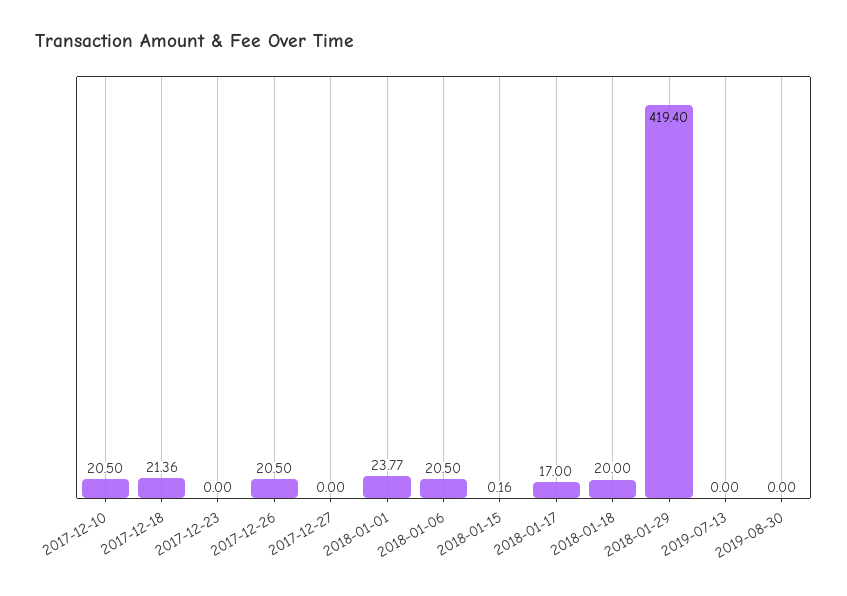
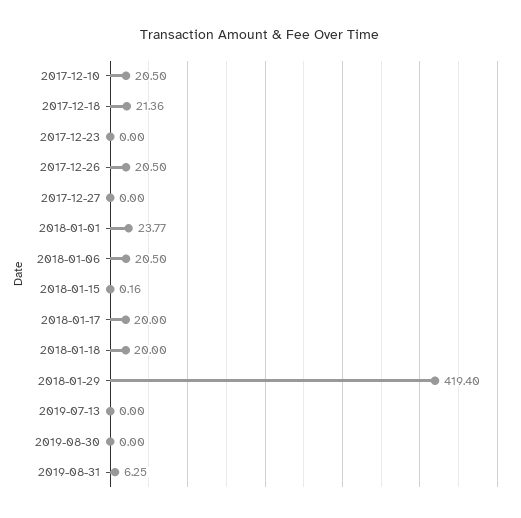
2018-01-17: 17 -> 20
2019-08-31: none -> 6.25

